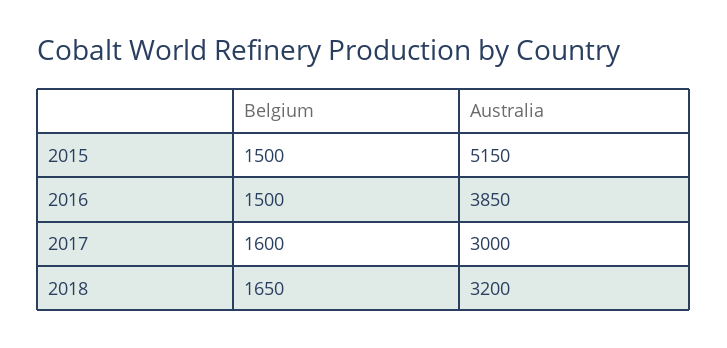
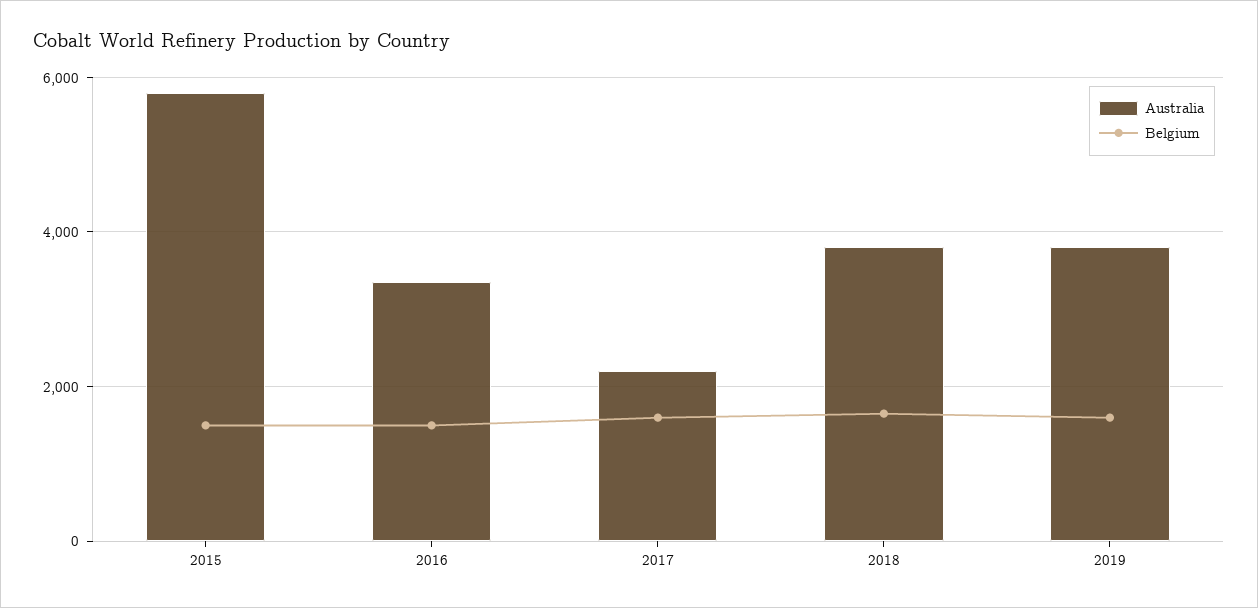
Australia, 2015: 5150 -> 5800
Australia, 2016: 3850 -> 3400
Australia, 2017: 3000 -> 2200
Australia, 2018: 3200 -> 3800
Australia, 2019: none -> 3800
Belgium, 2019: none -> 1600

